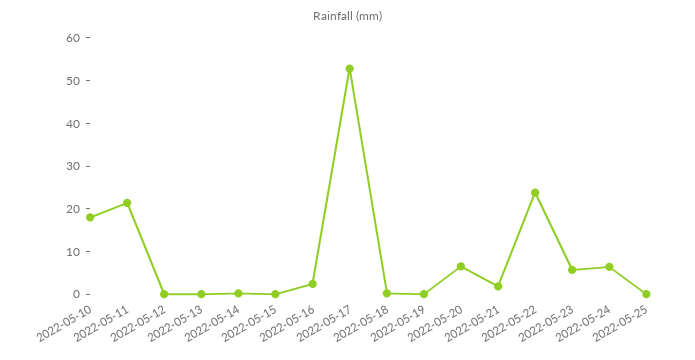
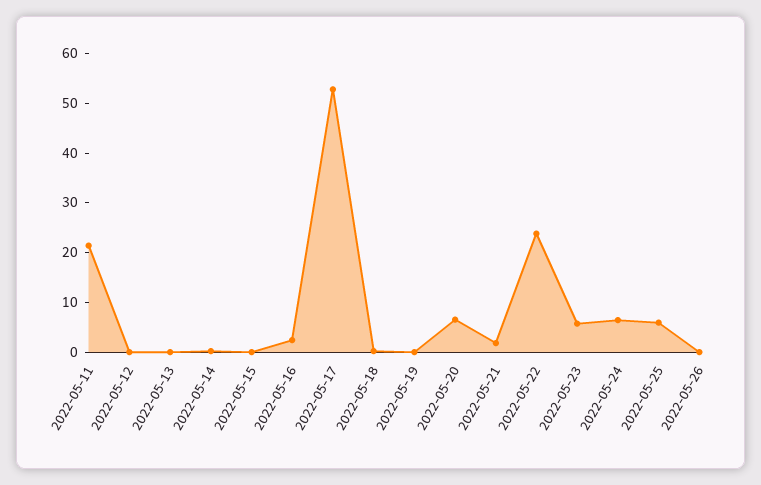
2022-05-10: 18 -> none
2022-05-25: 0 -> 6
2022-05-26: none -> 0

